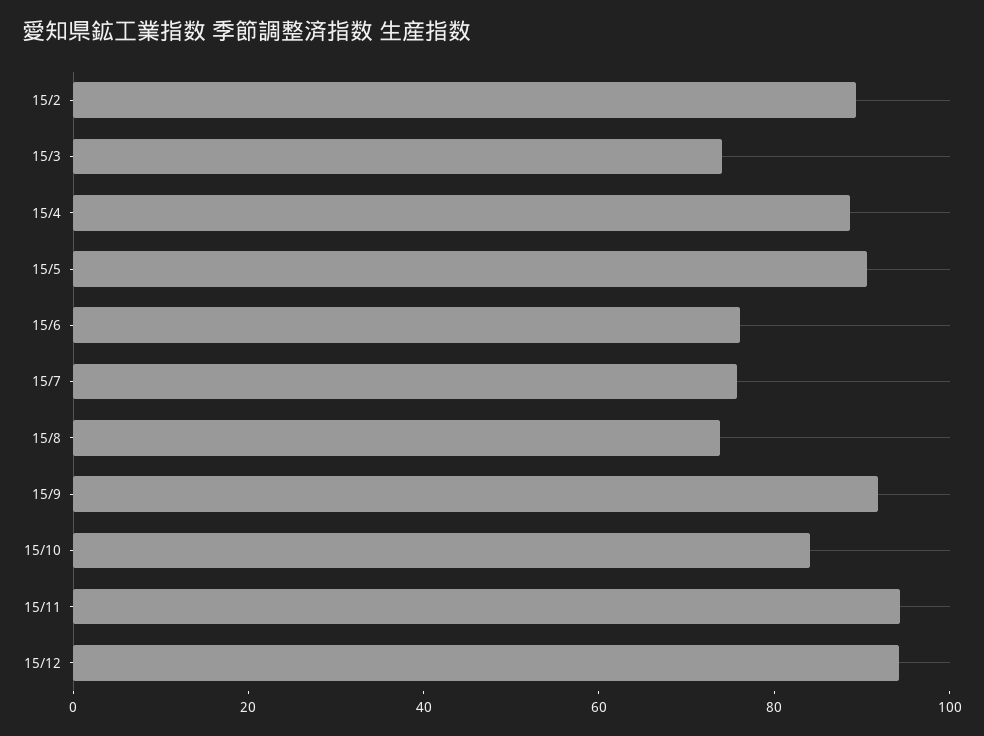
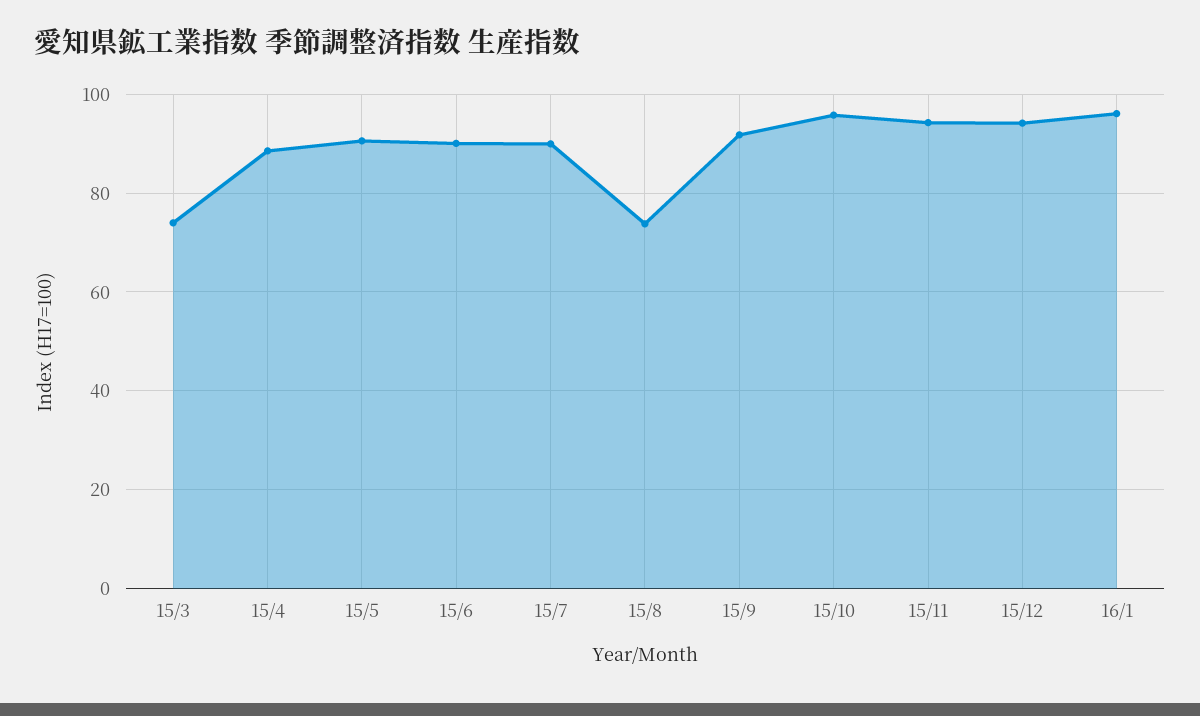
15/2: 90 -> none
15/6: 75 -> 90
15/7: 75 -> 90
15/10: 85 -> 96
16/1: none -> 96

